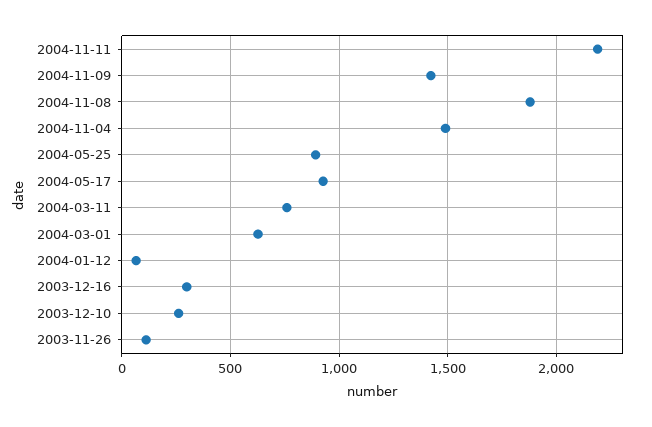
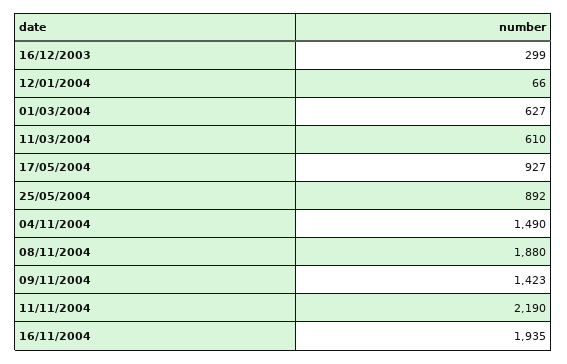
2004-03-11: 750 -> 610
2003-12-10: 250 -> none
2003-11-26: 100 -> none
16/11/2004: none -> 1935

